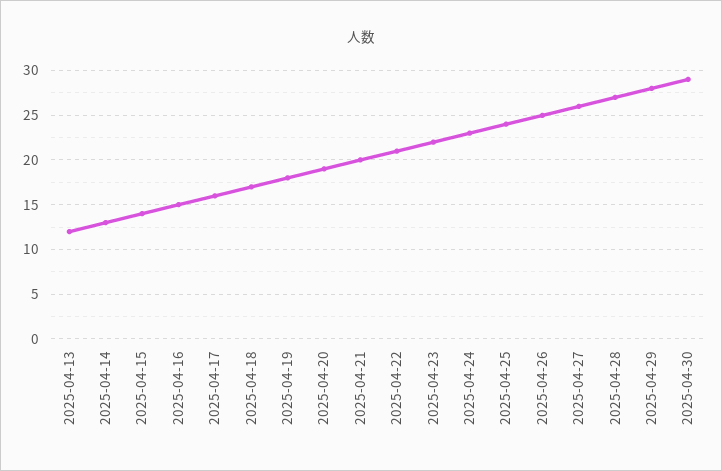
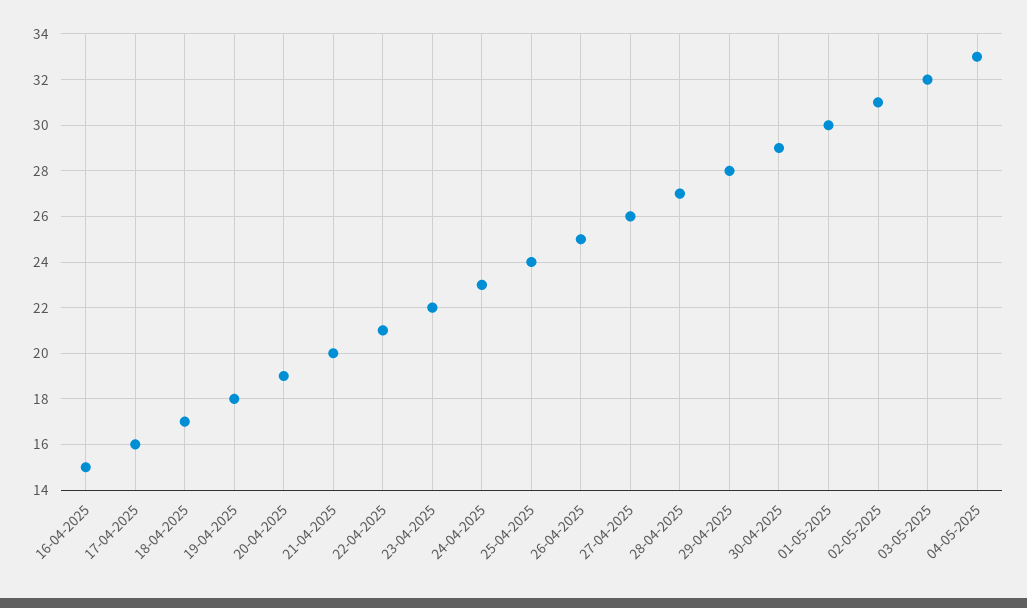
2025-04-13: 12 -> none
2025-04-14: 13 -> none
2025-04-15: 14 -> none
01-05-2025: none -> 30
02-05-2025: none -> 31
03-05-2025: none -> 32
04-05-2025: none -> 33

